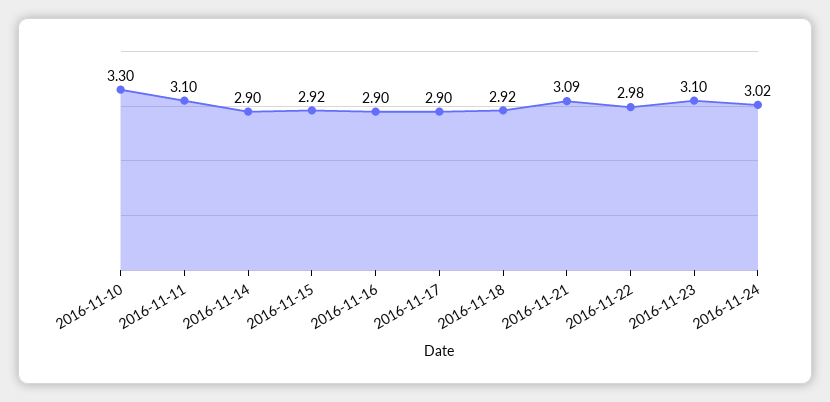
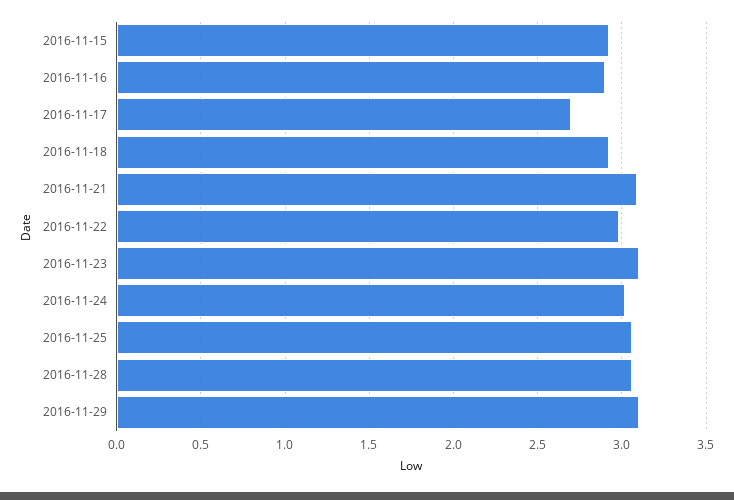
2016-11-10: 3.3 -> none
2016-11-11: 3.1 -> none
2016-11-14: 2.9 -> none
2016-11-17: 2.9 -> 2.7
2016-11-25: none -> 3.05
2016-11-28: none -> 3.05
2016-11-29: none -> 3.1

